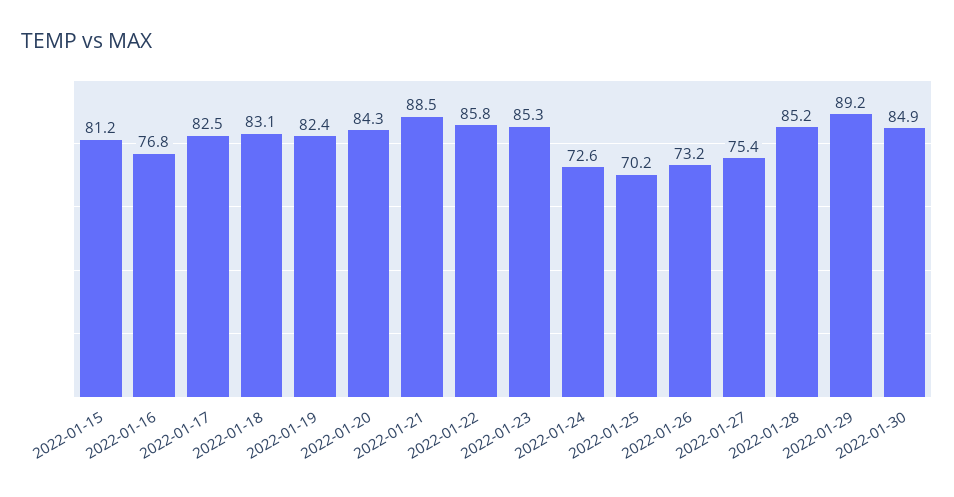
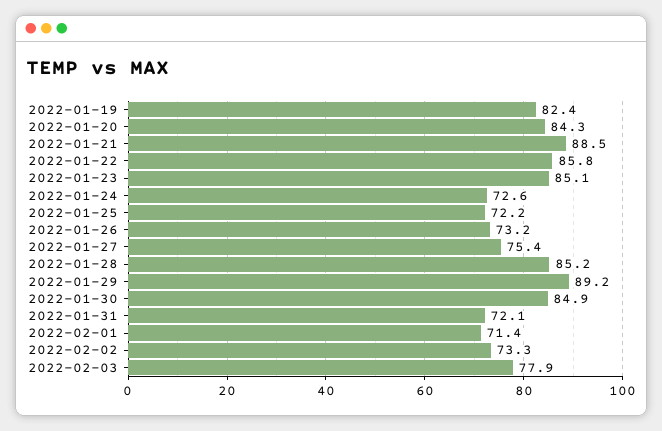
2022-01-15: 81.2 -> none
2022-01-16: 76.8 -> none
2022-01-17: 82.5 -> none
2022-01-18: 83.1 -> none
2022-01-23: 85.3 -> 85.1
2022-01-25: 70.2 -> 72.2
2022-01-31: none -> 72.1
2022-02-01: none -> 71.4
2022-02-02: none -> 73.3
2022-02-03: none -> 77.9

